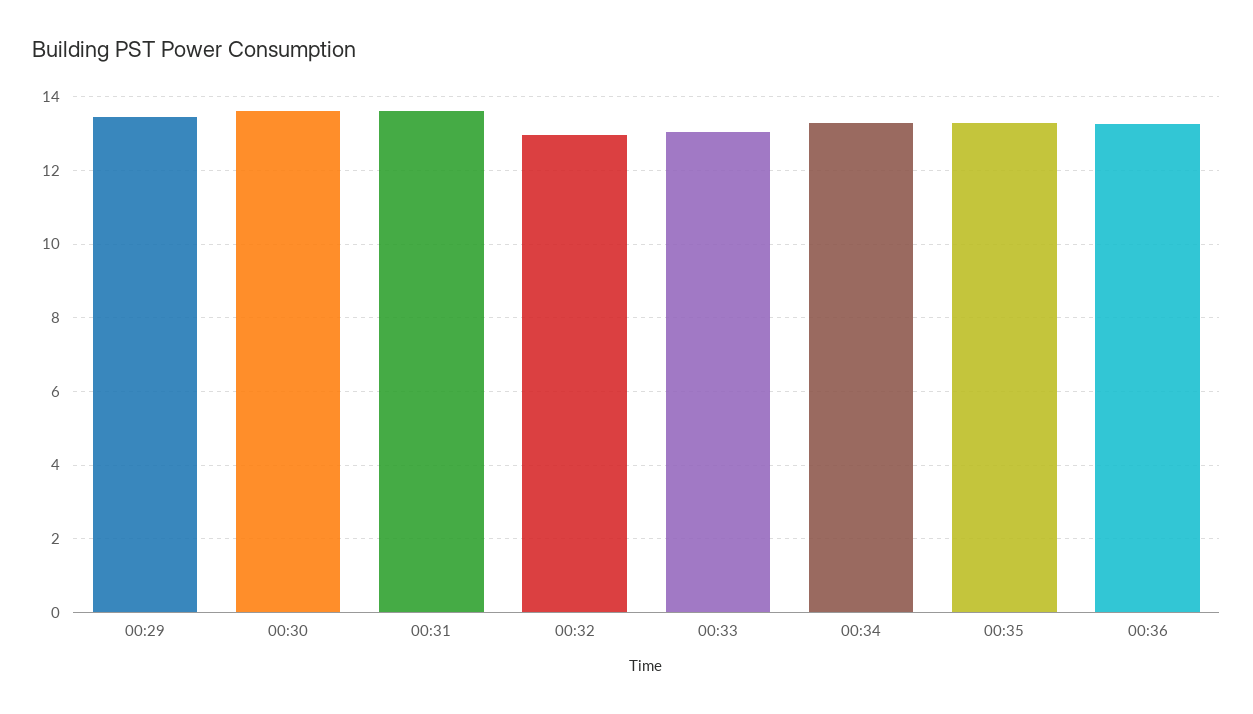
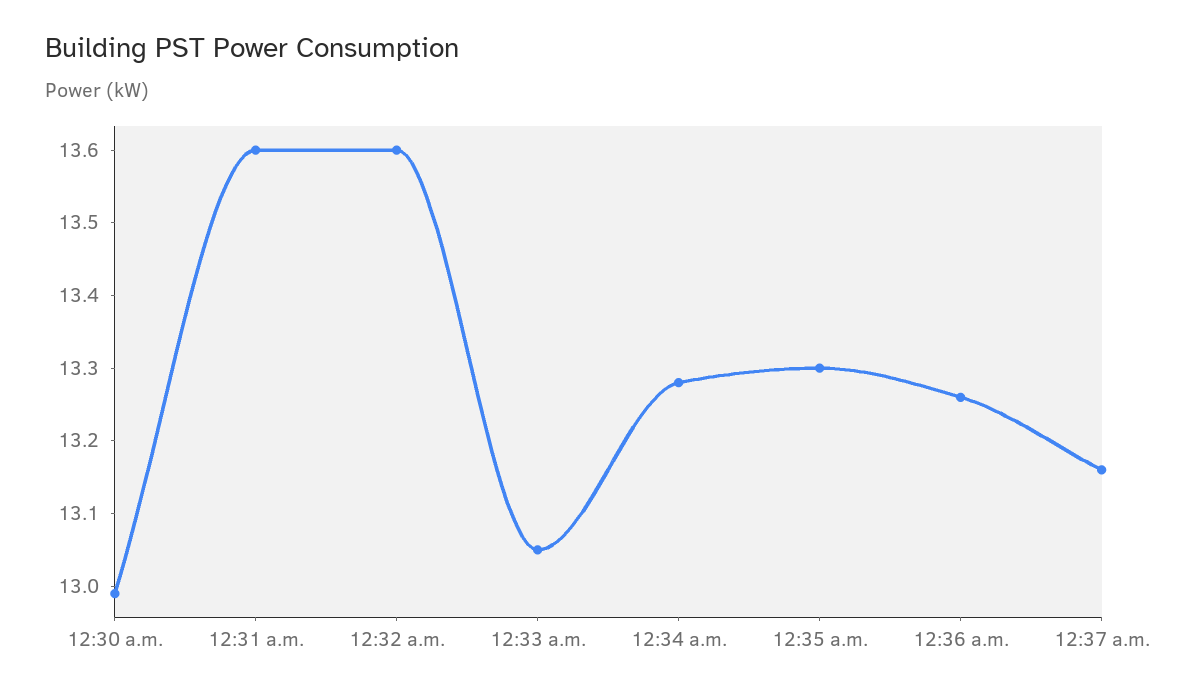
00:29: 13.4 -> none
00:30: 13.6 -> 13
00:32: 13 -> 13.6
12:37 a.m.: none -> 13.15

